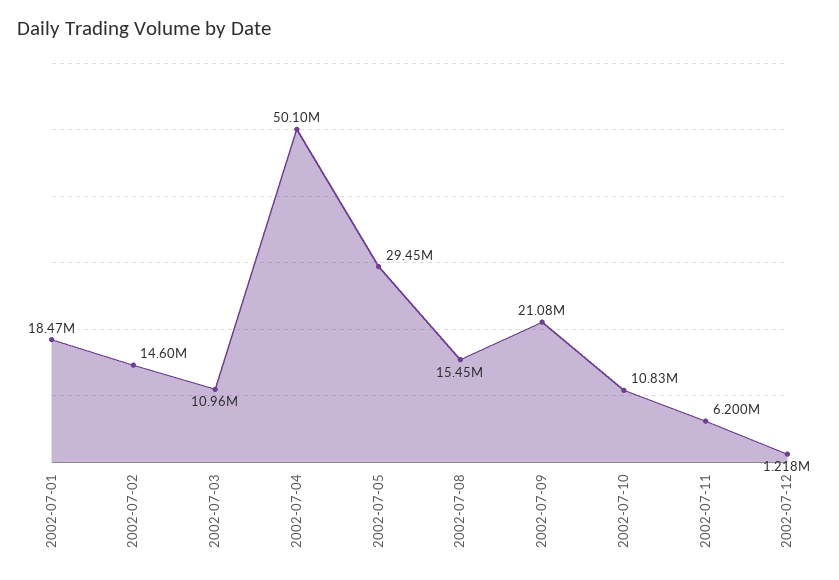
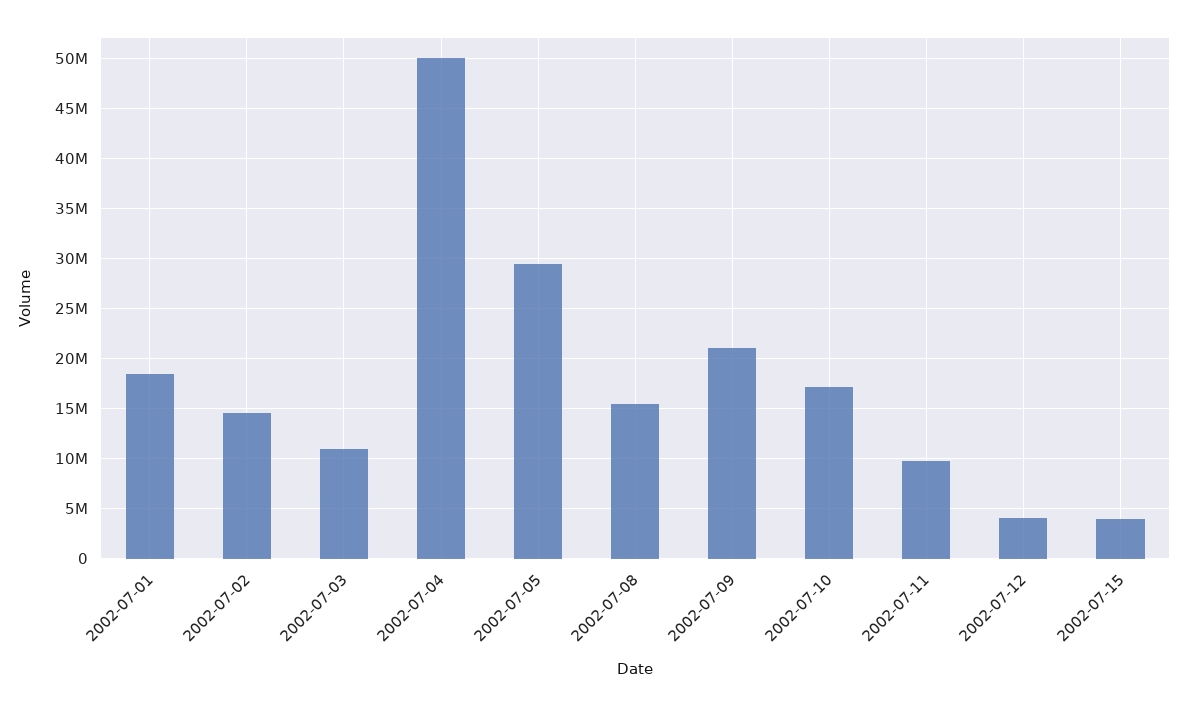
2002-07-10: 10830000 -> 17000000
2002-07-11: 6200000 -> 10000000
2002-07-12: 1218000 -> 4000000
2002-07-15: none -> 4000000

